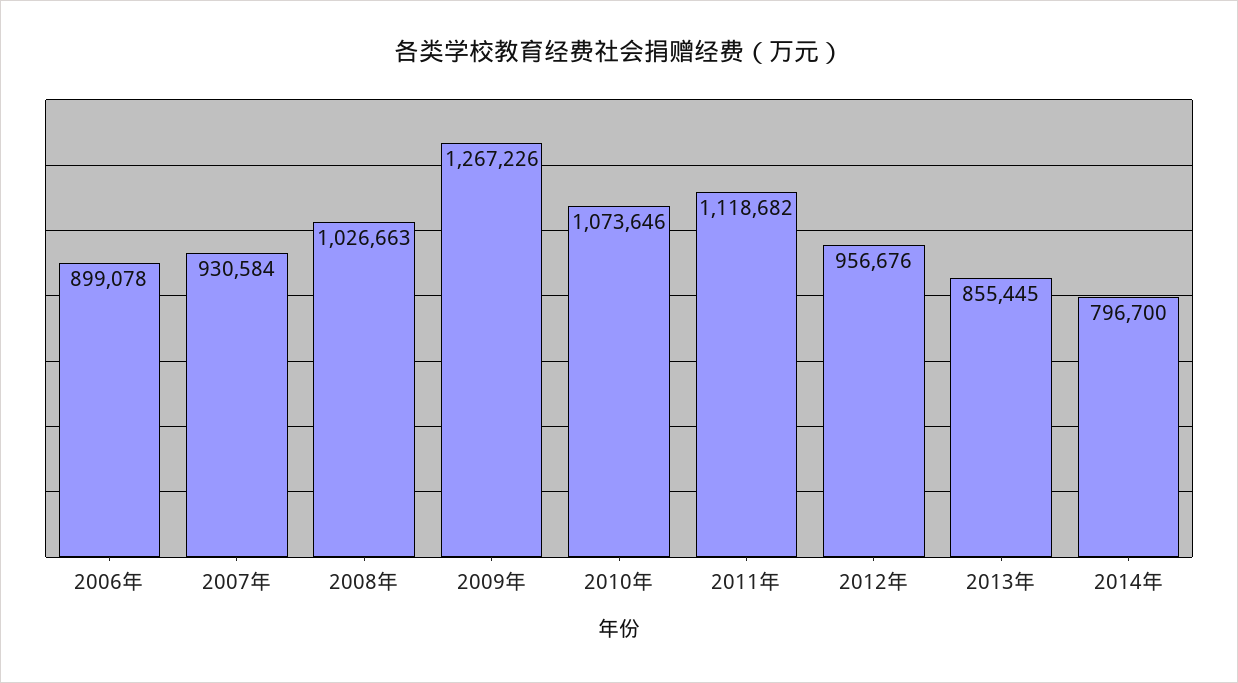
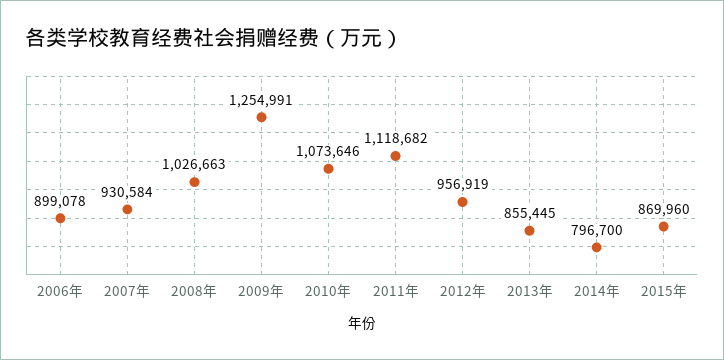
2009年: 1267226 -> 1254991
2012年: 956676 -> 956919
2015年: none -> 869960

